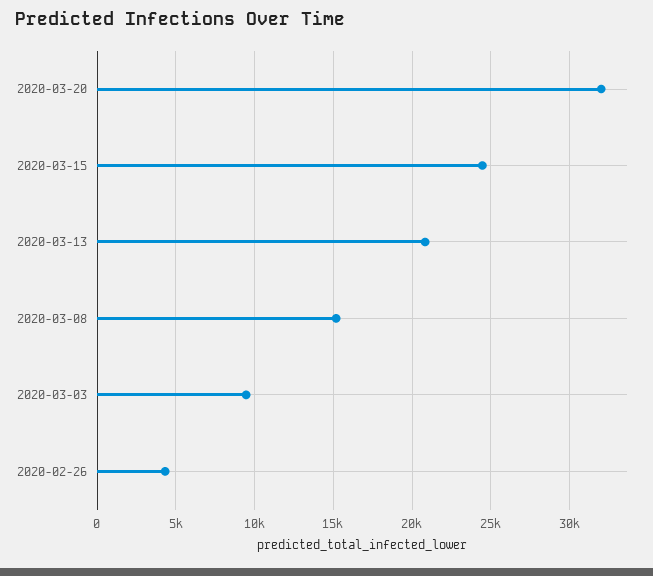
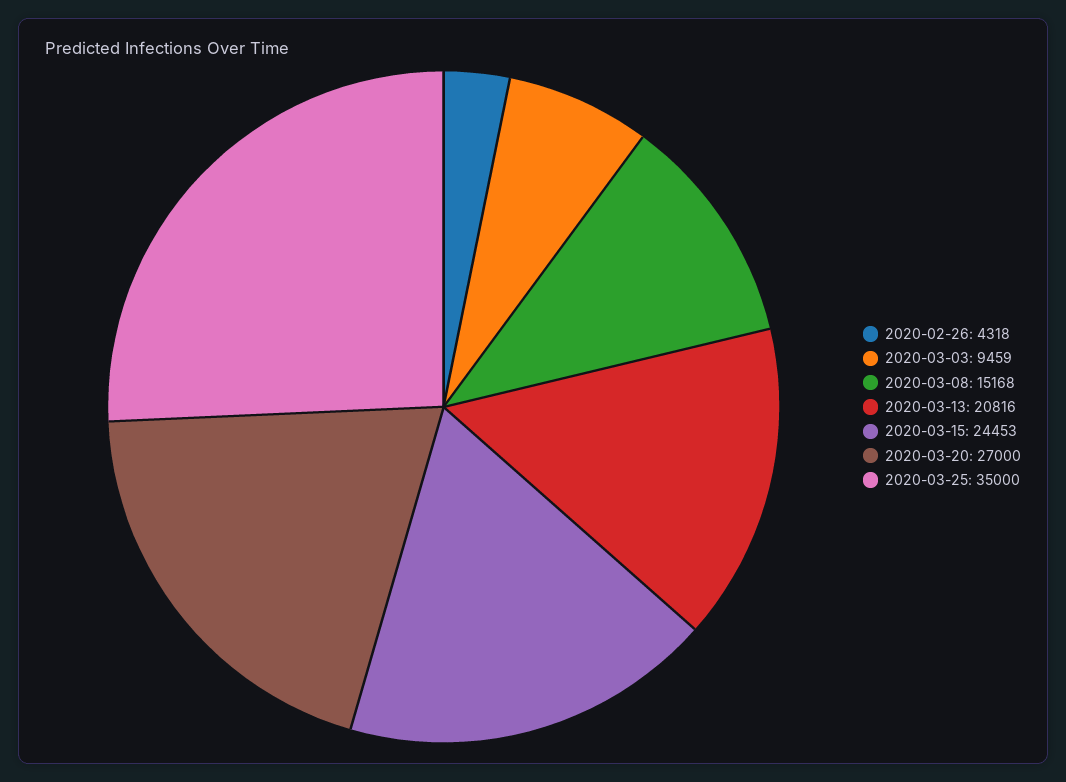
2020-03-20: 32000 -> 27000
2020-03-25: none -> 35000

